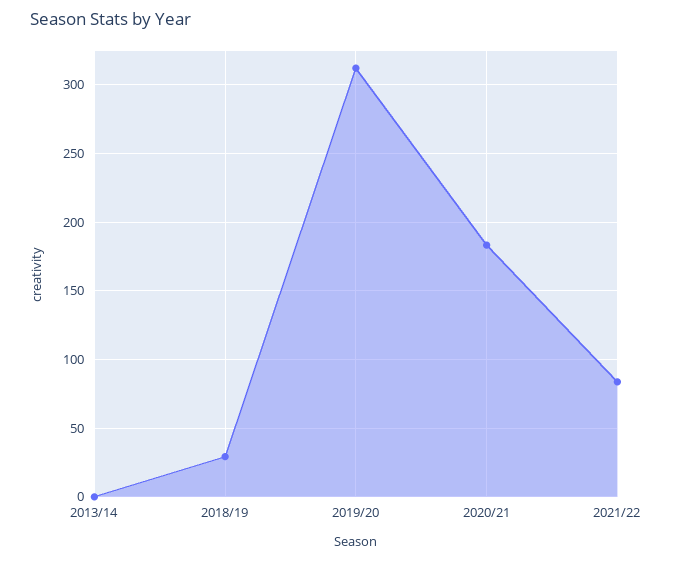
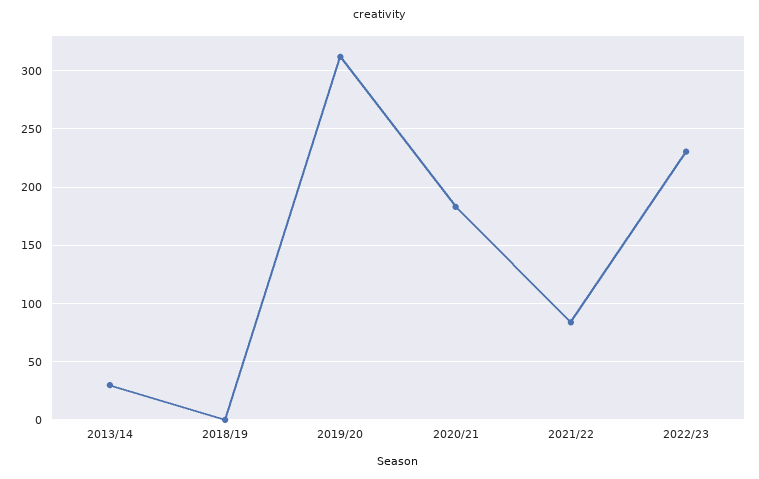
2013/14: 0 -> 30
2018/19: 30 -> 0
2022/23: none -> 230

